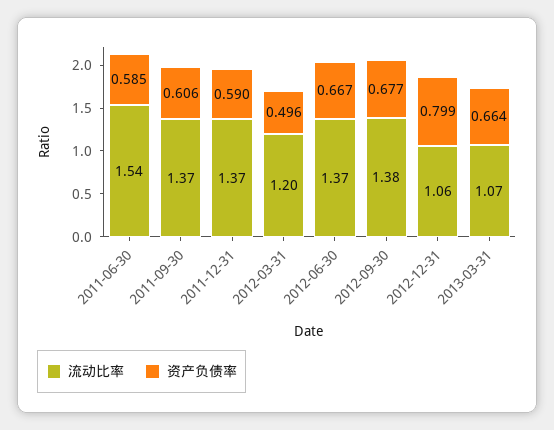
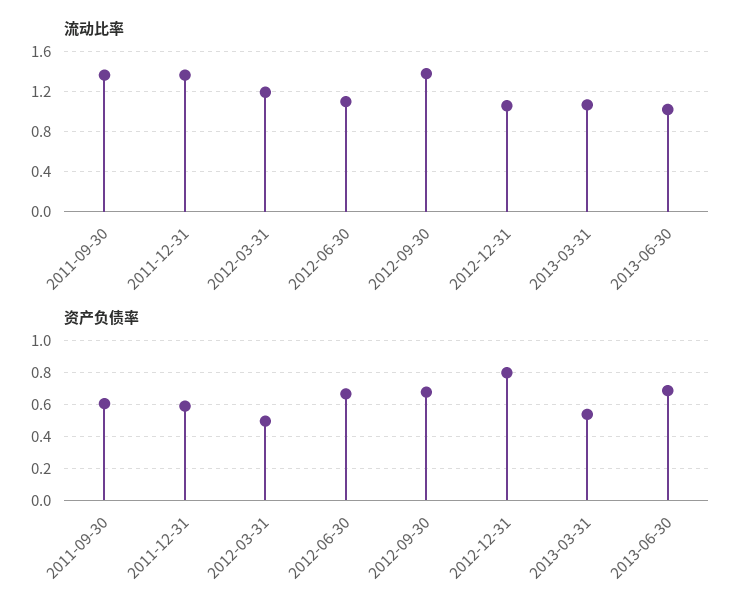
流动比率, 2011-06-30: 1.54 -> none
资产负债率, 2011-06-30: 0.585 -> none
流动比率, 2012-06-30: 1.37 -> 1.1
资产负债率, 2013-03-31: 0.664 -> 0.55
流动比率, 2013-06-30: none -> 1
资产负债率, 2013-06-30: none -> 0.7

